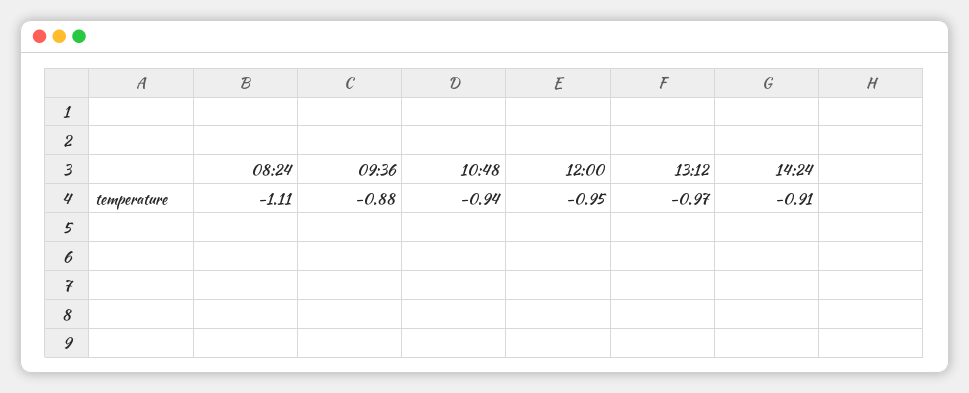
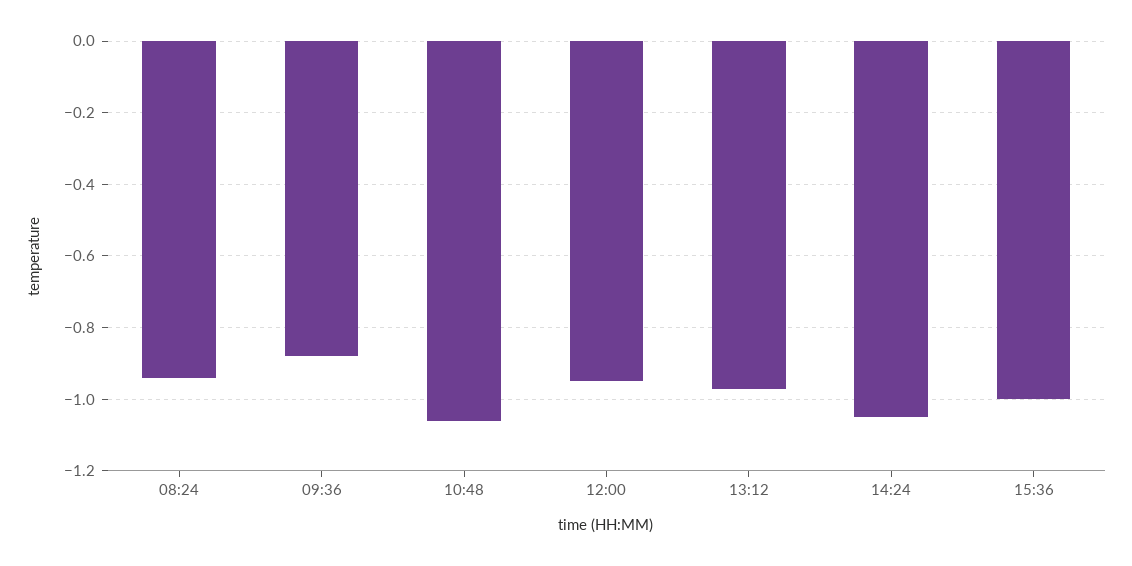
08:24: -1.11 -> -0.95
10:48: -0.94 -> -1.05
14:24: -0.91 -> -1.05
15:36: none -> -1

